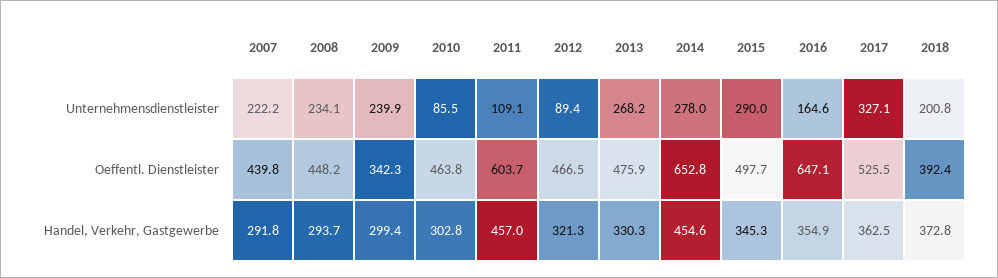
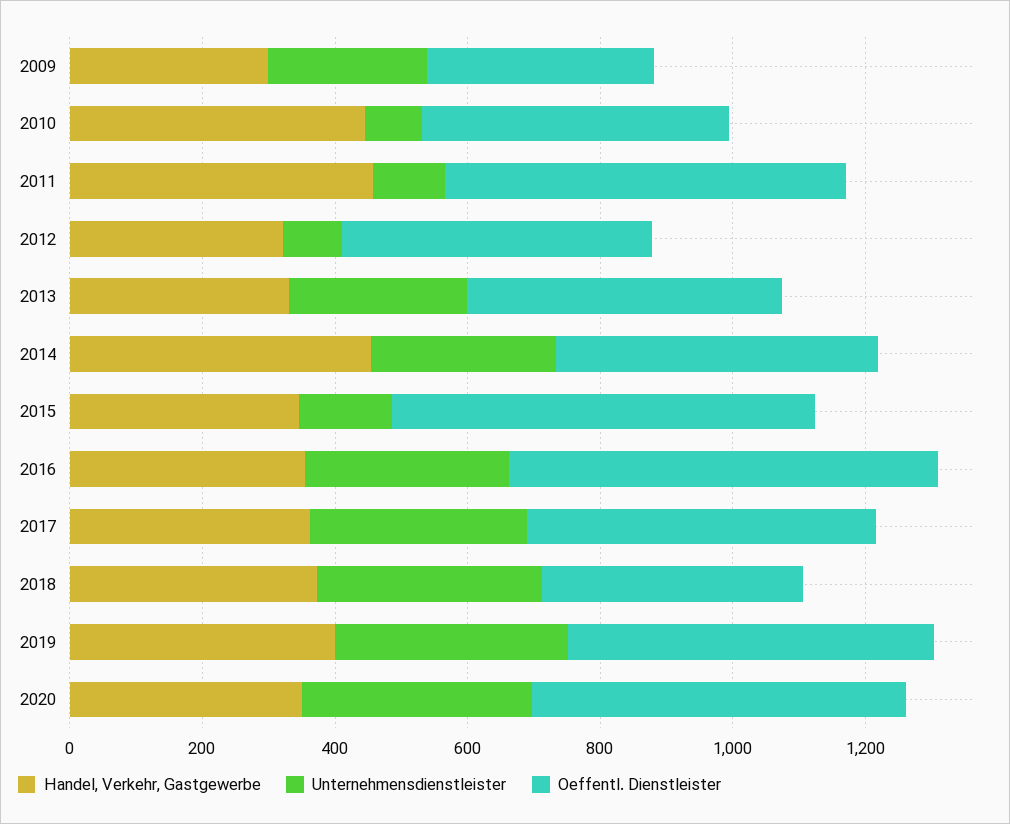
Unternehmensdienstleister, 2007: 222.2 -> none
Unternehmensdienstleister, 2008: 234.1 -> none
Unternehmensdienstleister, 2015: 290 -> 150
Unternehmensdienstleister, 2016: 164.6 -> 300
Unternehmensdienstleister, 2018: 200.8 -> 350
Oeffentl. Dienstleister, 2007: 439.8 -> none
Oeffentl. Dienstleister, 2008: 448.2 -> none
Oeffentl. Dienstleister, 2014: 652.8 -> 500
Oeffentl. Dienstleister, 2015: 497.7 -> 650
Handel, Verkehr, Gastgewerbe, 2007: 291.8 -> none
Handel, Verkehr, Gastgewerbe, 2008: 293.7 -> none
Handel, Verkehr, Gastgewerbe, 2010: 302.8 -> 450
Handel, Verkehr, Gastgewerbe, 2019: none -> 400
Unternehmensdienstleister, 2019: none -> 350
Oeffentl. Dienstleister, 2019: none -> 550
Handel, Verkehr, Gastgewerbe, 2020: none -> 350
Unternehmensdienstleister, 2020: none -> 350
Oeffentl. Dienstleister, 2020: none -> 550

